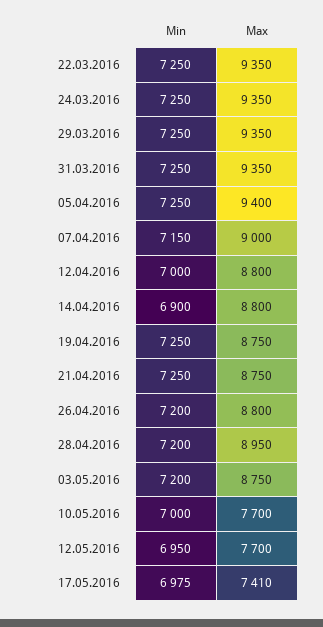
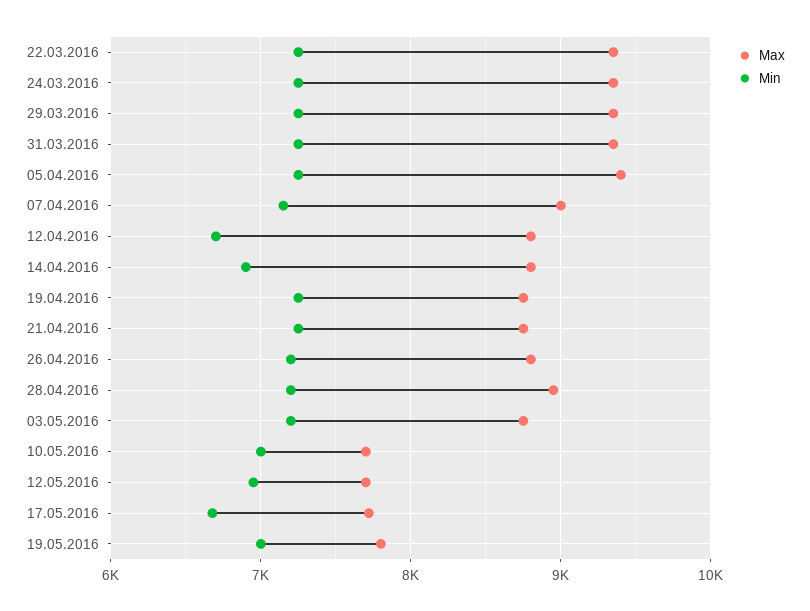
Min, 12.04.2016: 7000 -> 6700
Min, 17.05.2016: 6975 -> 6700
Max, 17.05.2016: 7410 -> 7700
Max, 19.05.2016: none -> 7800
Min, 19.05.2016: none -> 7000

